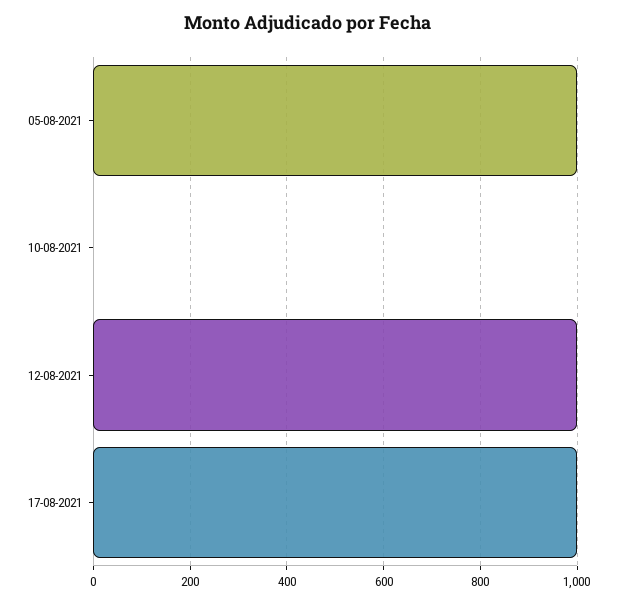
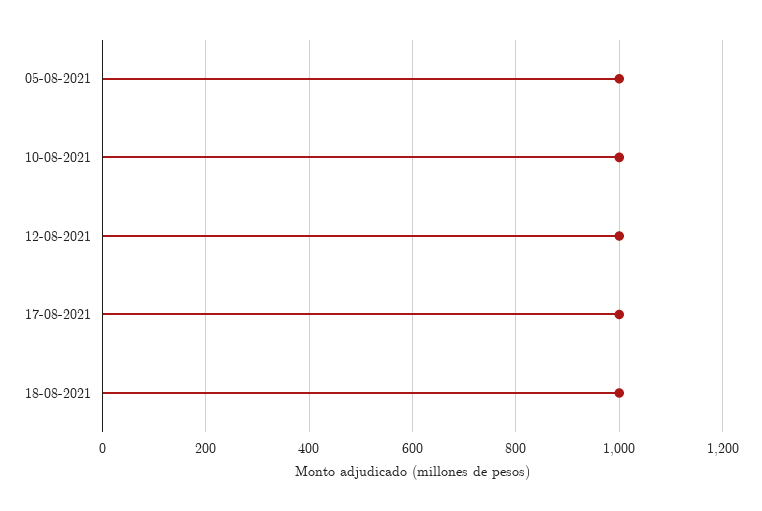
10-08-2021: 0 -> 1000
18-08-2021: none -> 1000

